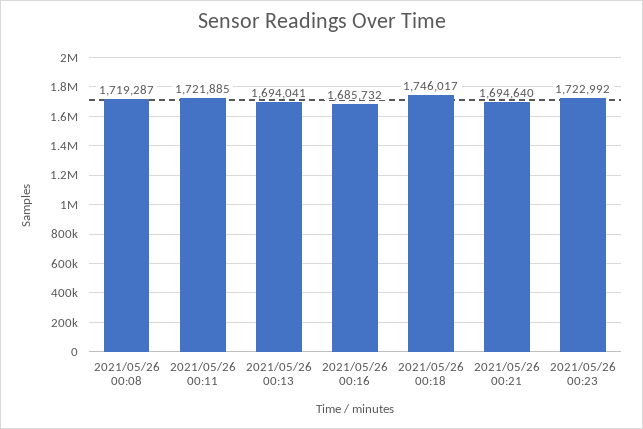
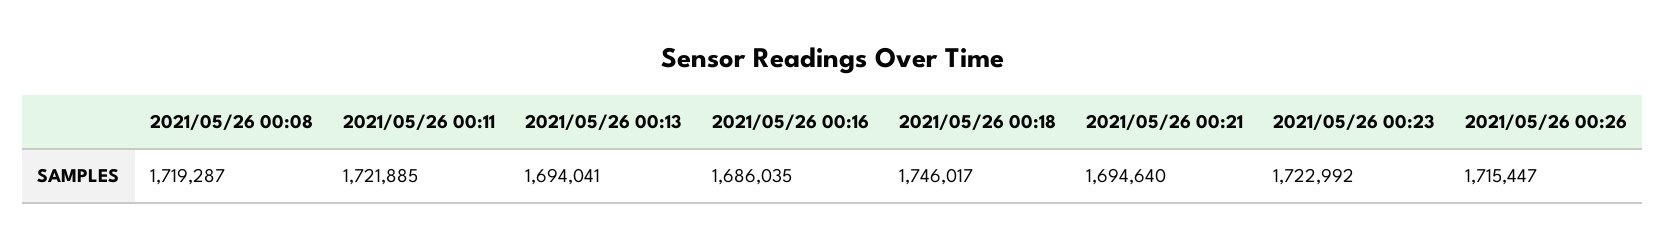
2021/05/26 00:16: 1685732 -> 1686035
2021/05/26 00:26: none -> 1715447

